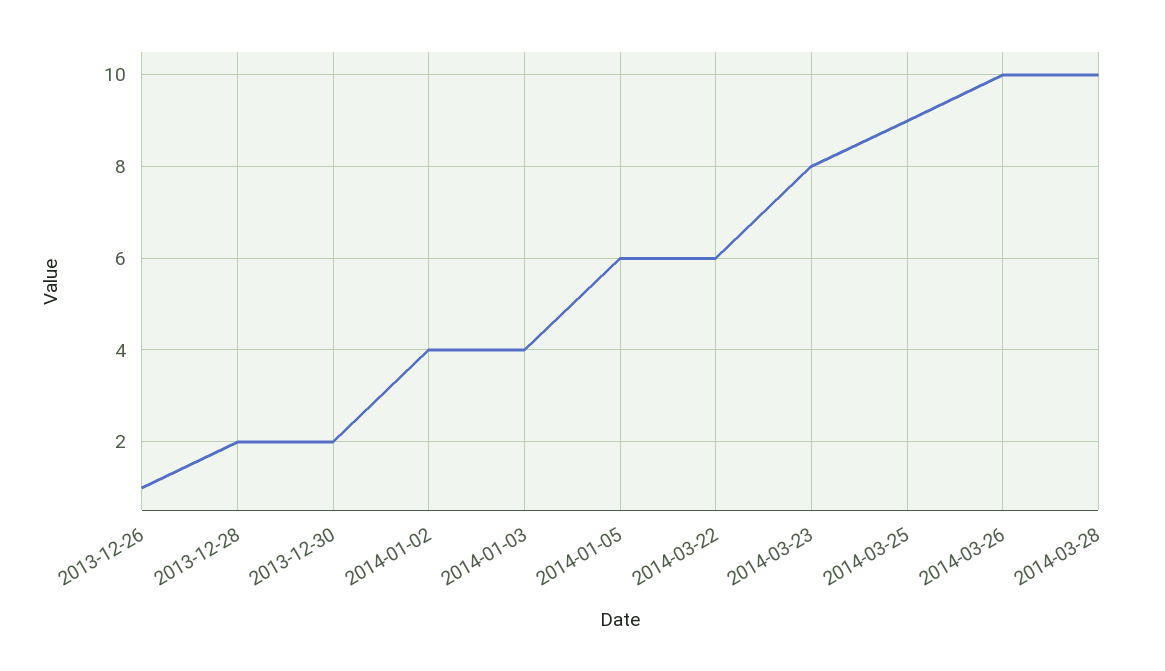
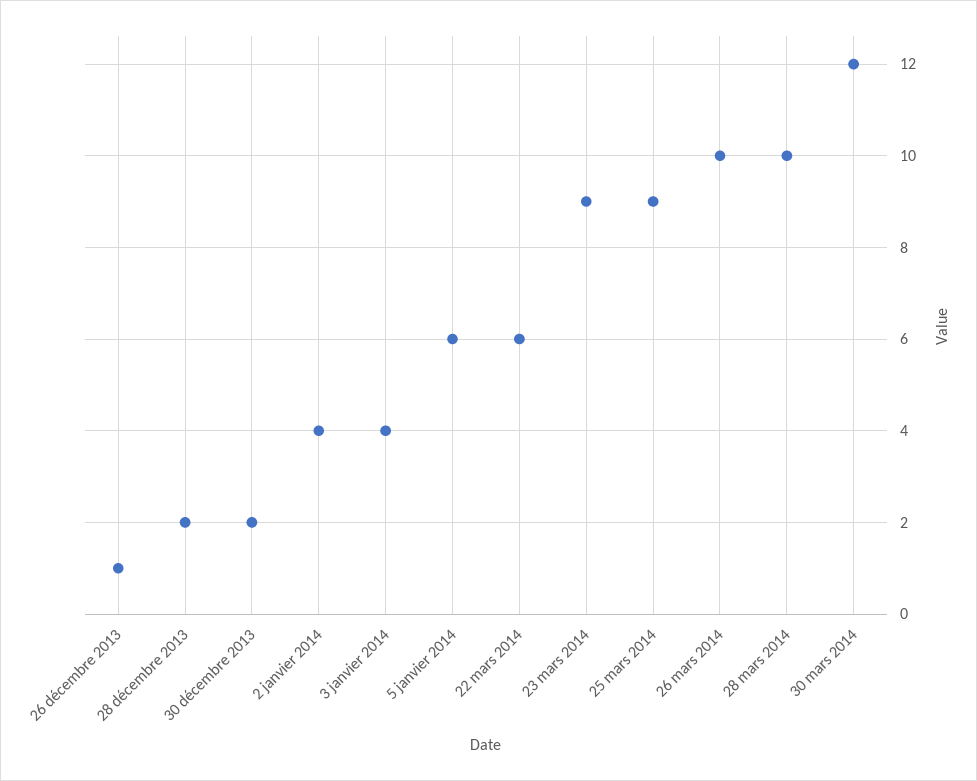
2014-03-23: 8 -> 9
30 mars 2014: none -> 12

